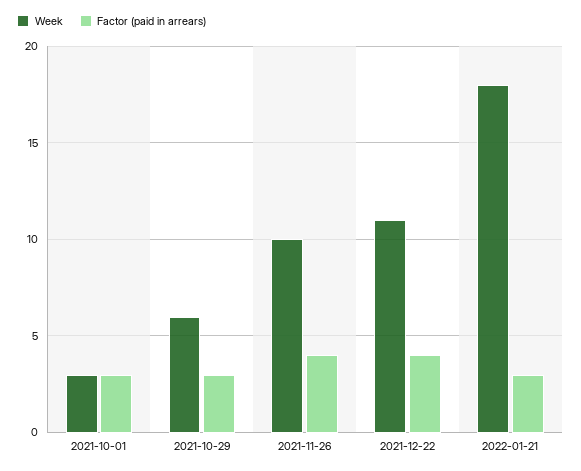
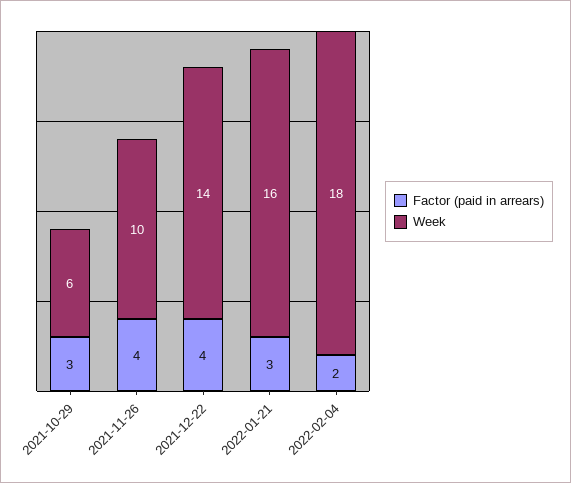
Week, 2021-10-01: 3 -> none
Factor (paid in arrears), 2021-10-01: 3 -> none
Week, 2021-12-22: 11 -> 14
Week, 2022-01-21: 18 -> 16
Factor (paid in arrears), 2022-02-04: none -> 2
Week, 2022-02-04: none -> 18

